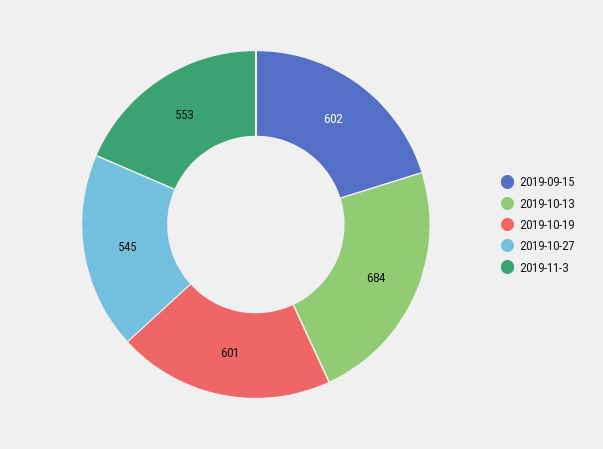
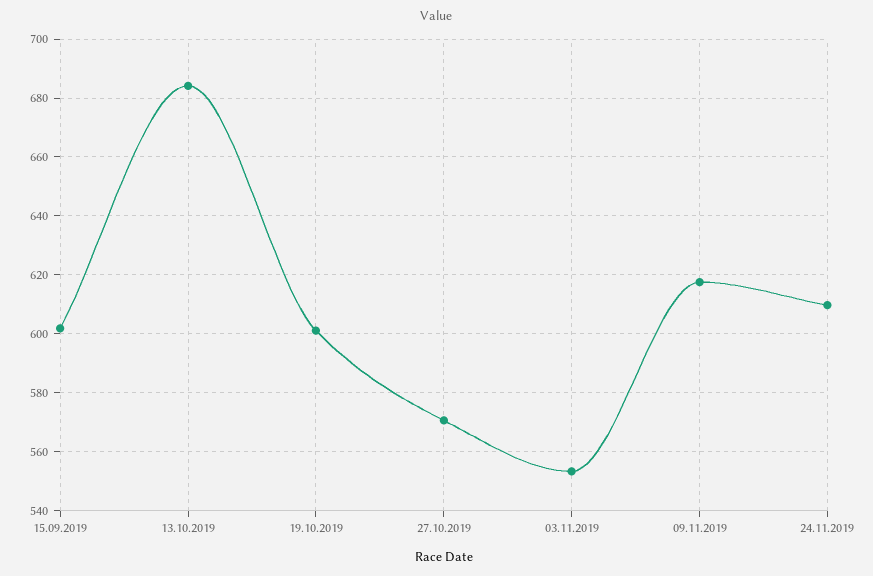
2019-10-27: 545 -> 570
09.11.2019: none -> 617.5
24.11.2019: none -> 610

